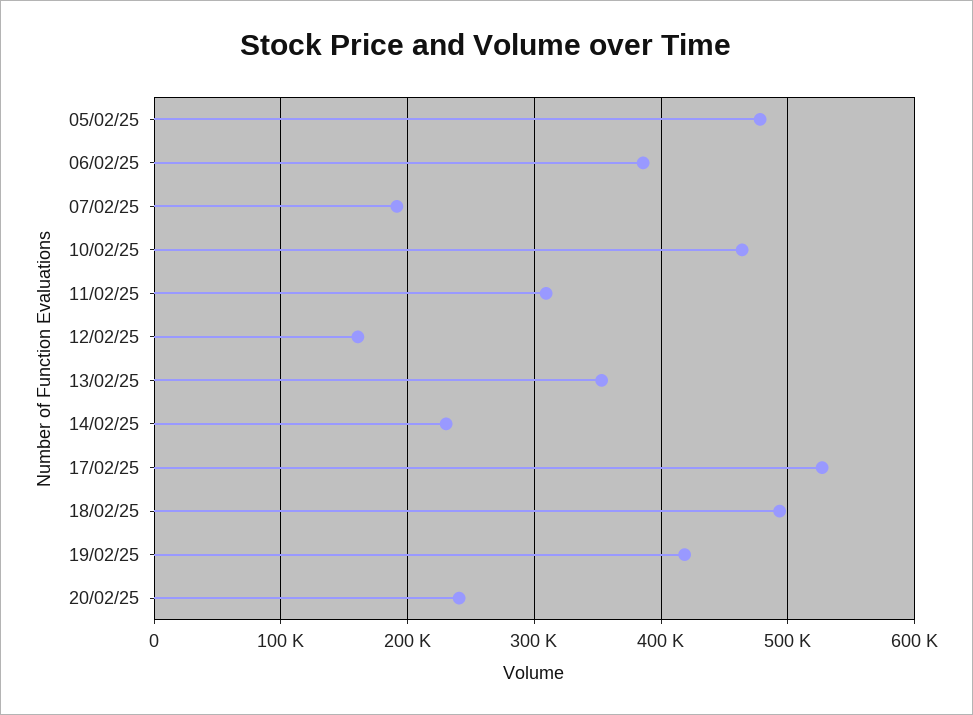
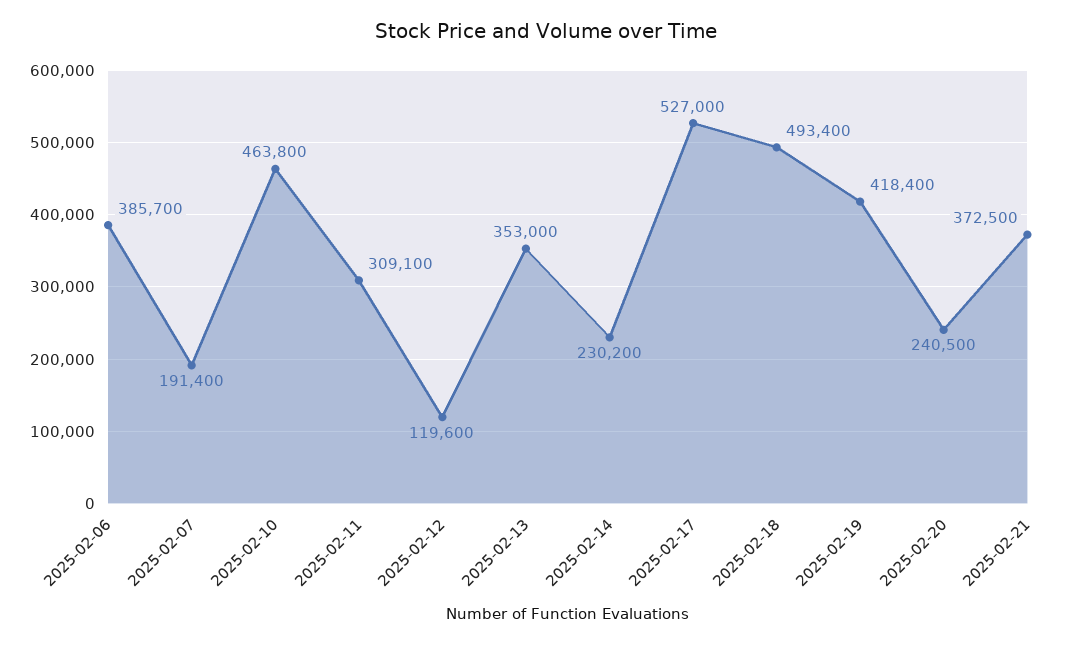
05/02/25: 480000 -> none
12/02/25: 160000 -> 119600
2025-02-21: none -> 372500

